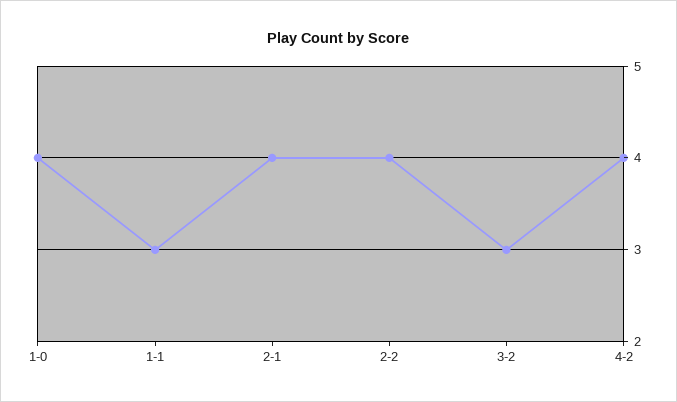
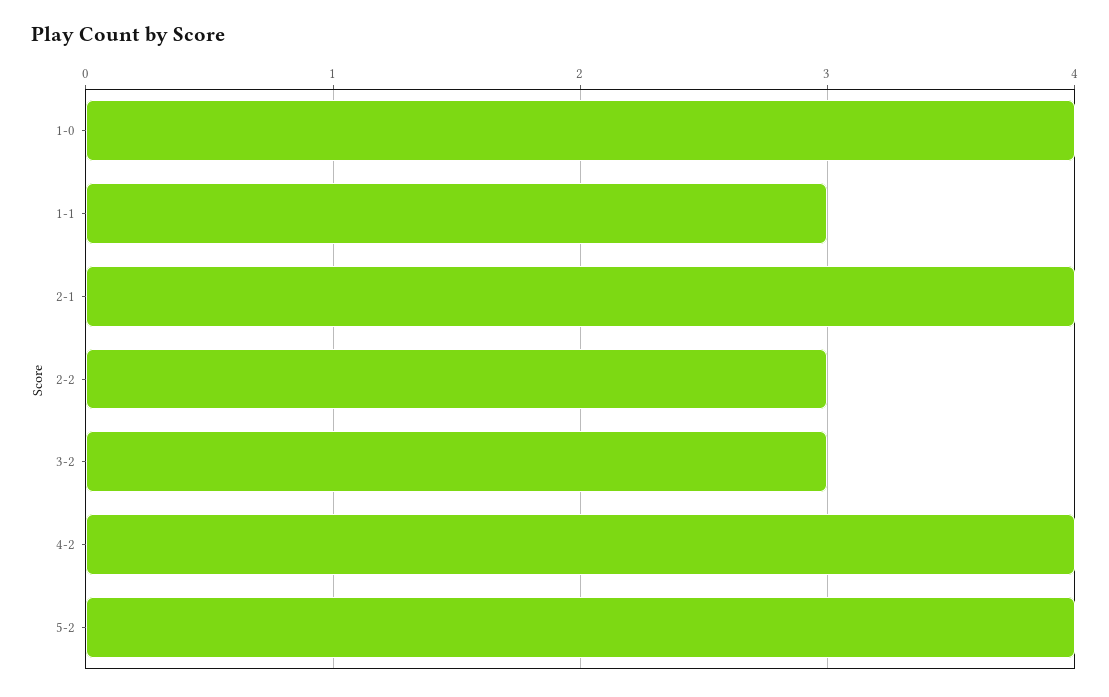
2-2: 4 -> 3
5-2: none -> 4

